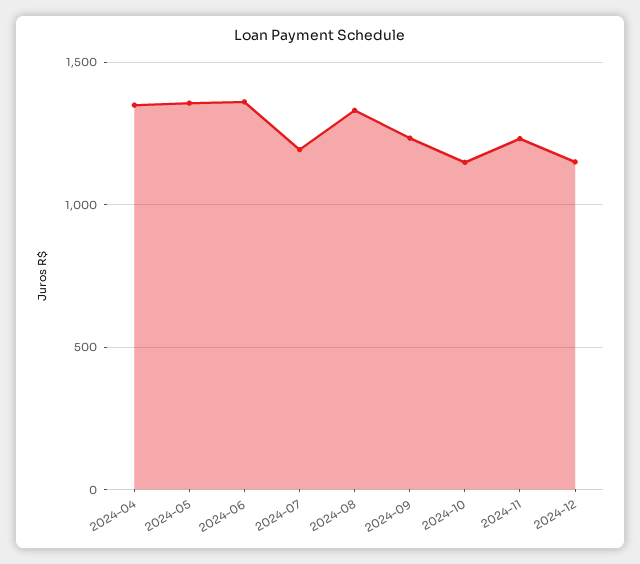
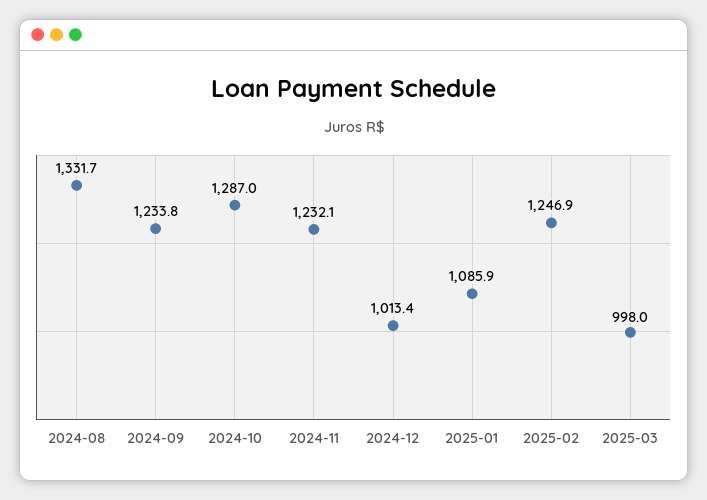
2024-04: 1350 -> none
2024-05: 1350 -> none
2024-06: 1350 -> none
2024-07: 1200 -> none
2024-10: 1150 -> 1287
2024-12: 1150 -> 1013.4
2025-01: none -> 1085.9
2025-02: none -> 1246.9
2025-03: none -> 998

